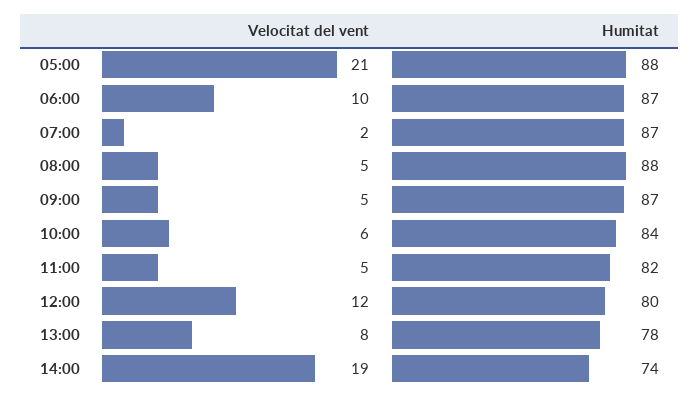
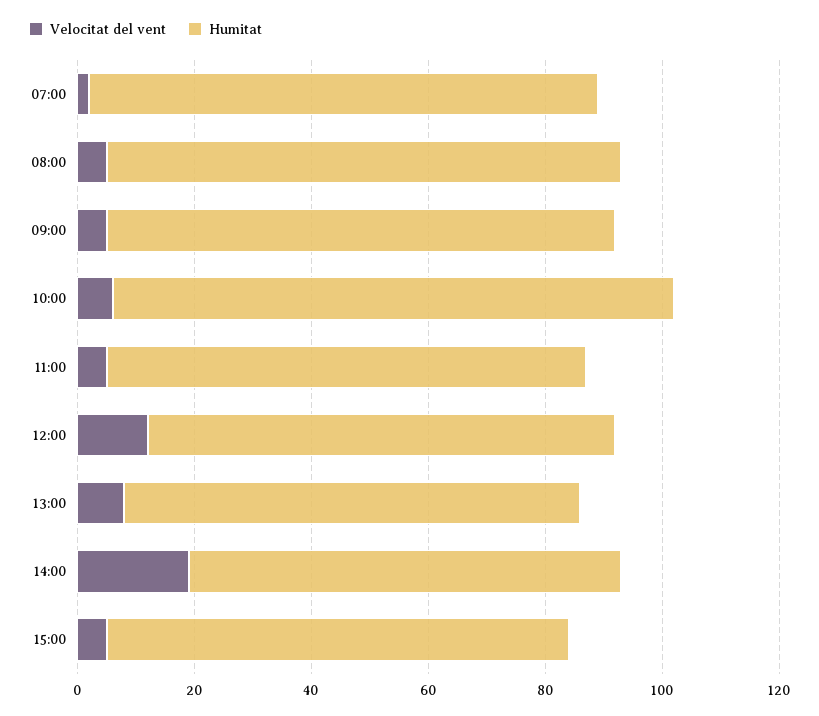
Velocitat del vent, 05:00: 21 -> none
Humitat, 05:00: 88 -> none
Velocitat del vent, 06:00: 10 -> none
Humitat, 06:00: 87 -> none
Humitat, 10:00: 84 -> 95
Velocitat del vent, 15:00: none -> 5
Humitat, 15:00: none -> 80

